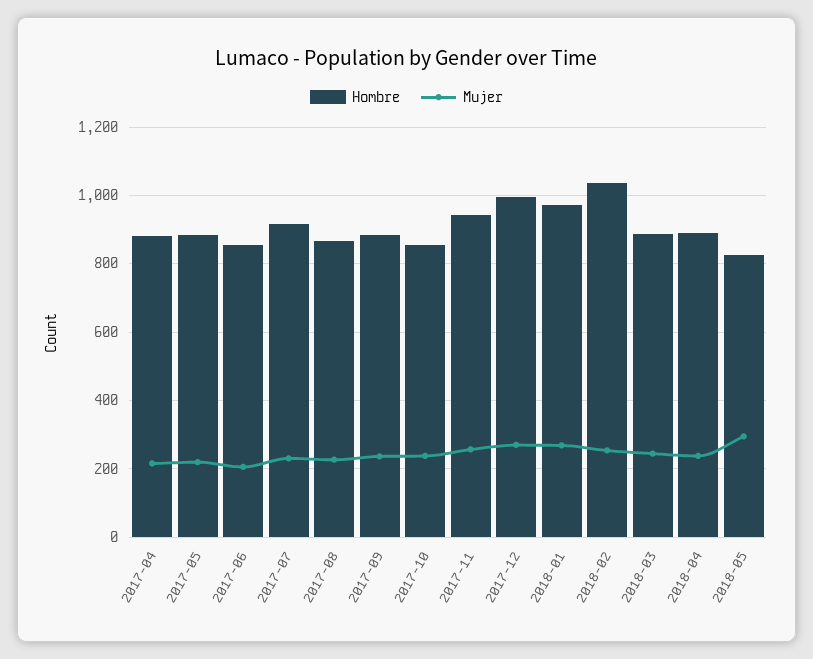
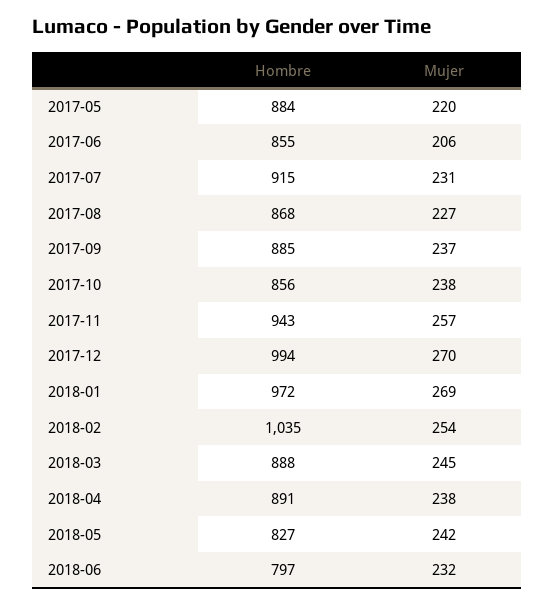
Hombre, 2017-04: 880 -> none
Mujer, 2017-04: 220 -> none
Mujer, 2018-05: 300 -> 242
Hombre, 2018-06: none -> 797
Mujer, 2018-06: none -> 232

